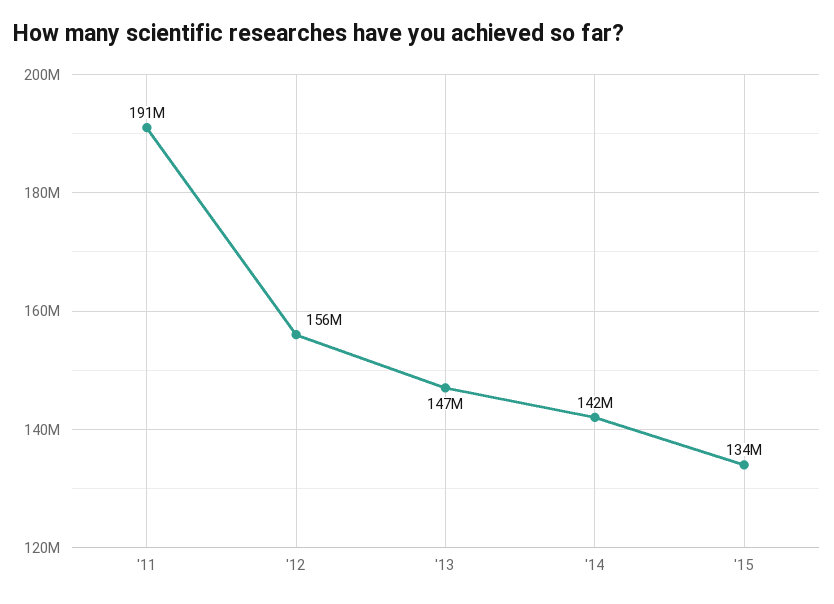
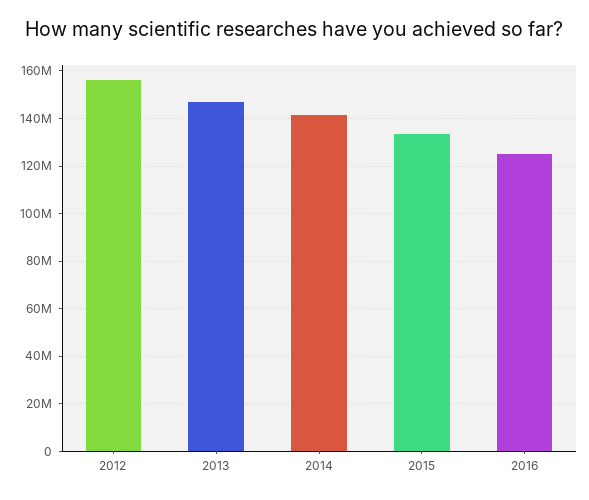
'11: 191000000 -> none
2016: none -> 125000000

